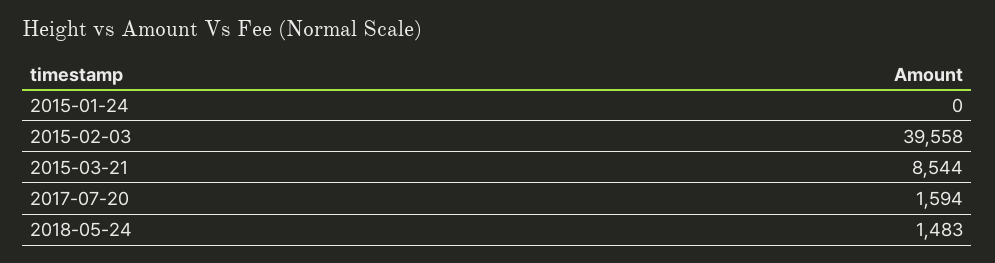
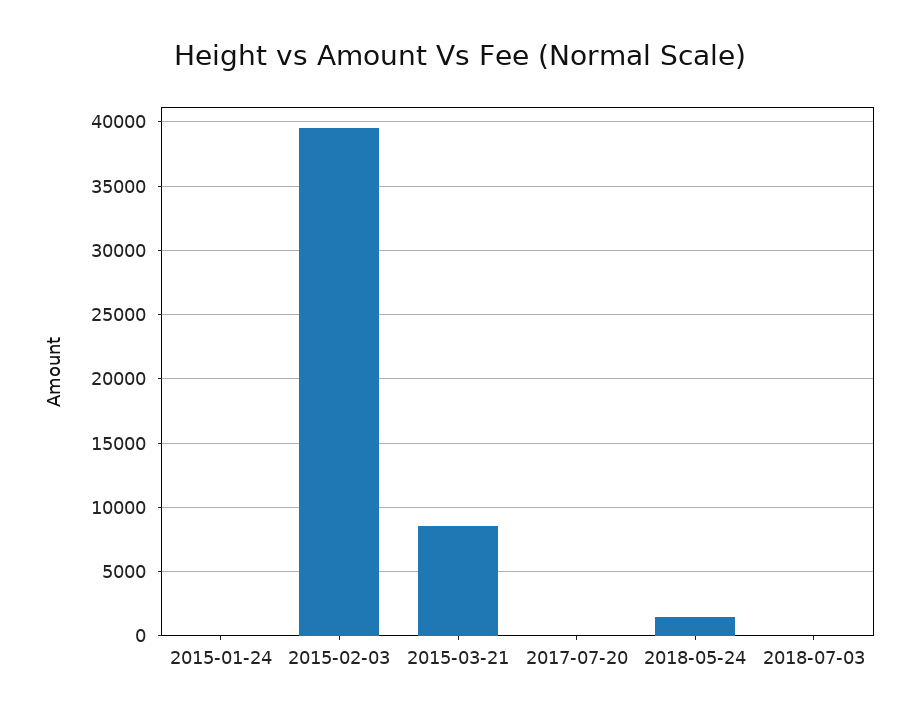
2017-07-20: 1594 -> 0
2018-07-03: none -> 0

